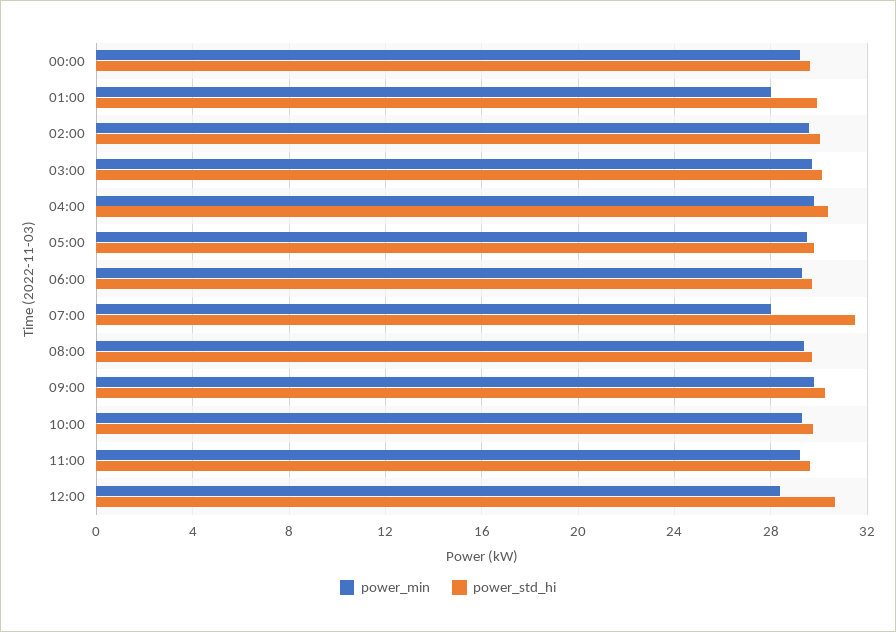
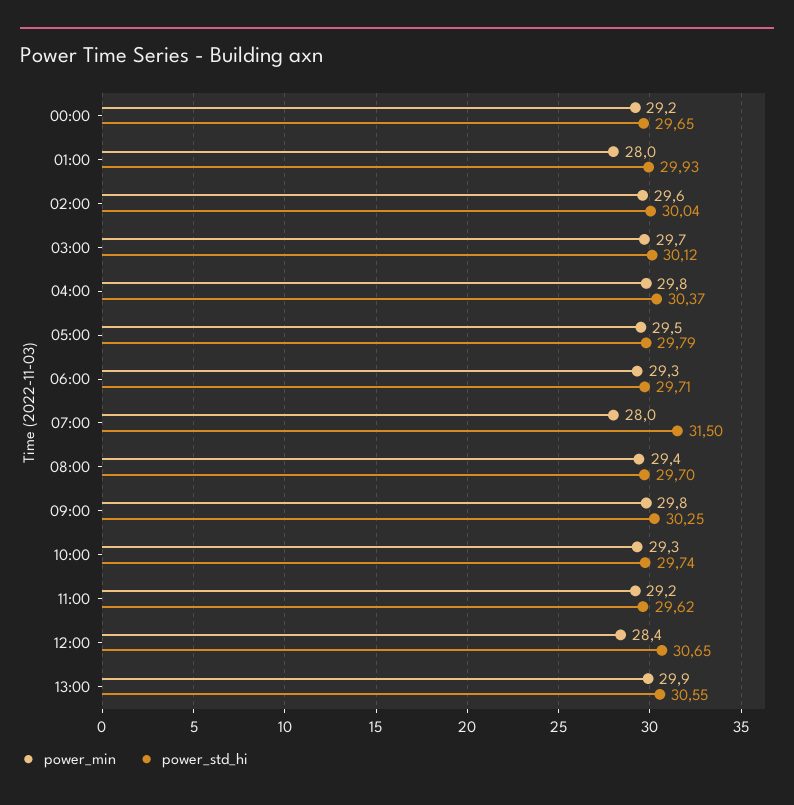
power_min, 13:00: none -> 29.9
power_std_hi, 13:00: none -> 30.55

